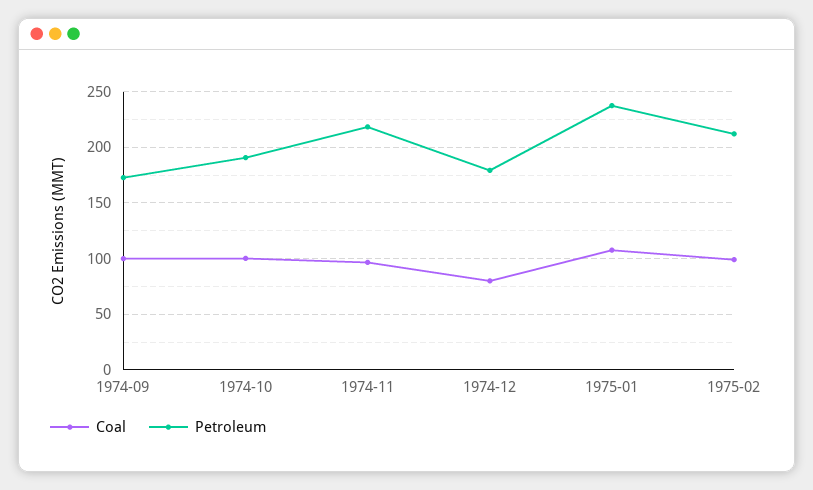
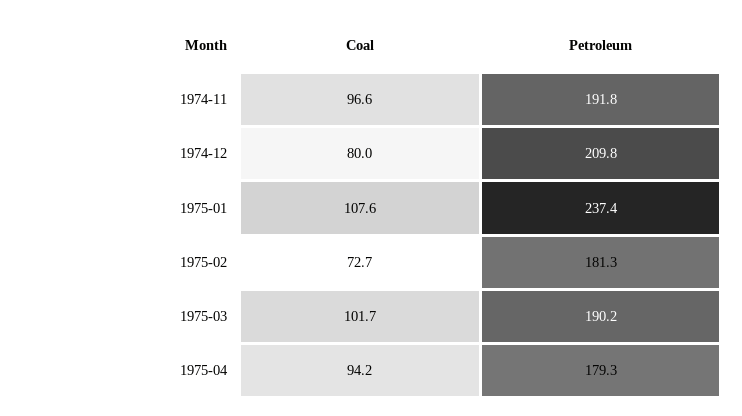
Coal, 1974-09: 100 -> none
Petroleum, 1974-09: 170 -> none
Coal, 1974-10: 100 -> none
Petroleum, 1974-10: 190 -> none
Petroleum, 1974-11: 220 -> 191.8
Petroleum, 1974-12: 180 -> 209.8
Coal, 1975-02: 100 -> 72.7
Petroleum, 1975-02: 210 -> 181.3
Coal, 1975-03: none -> 101.7
Petroleum, 1975-03: none -> 190.2
Coal, 1975-04: none -> 94.2
Petroleum, 1975-04: none -> 179.3

